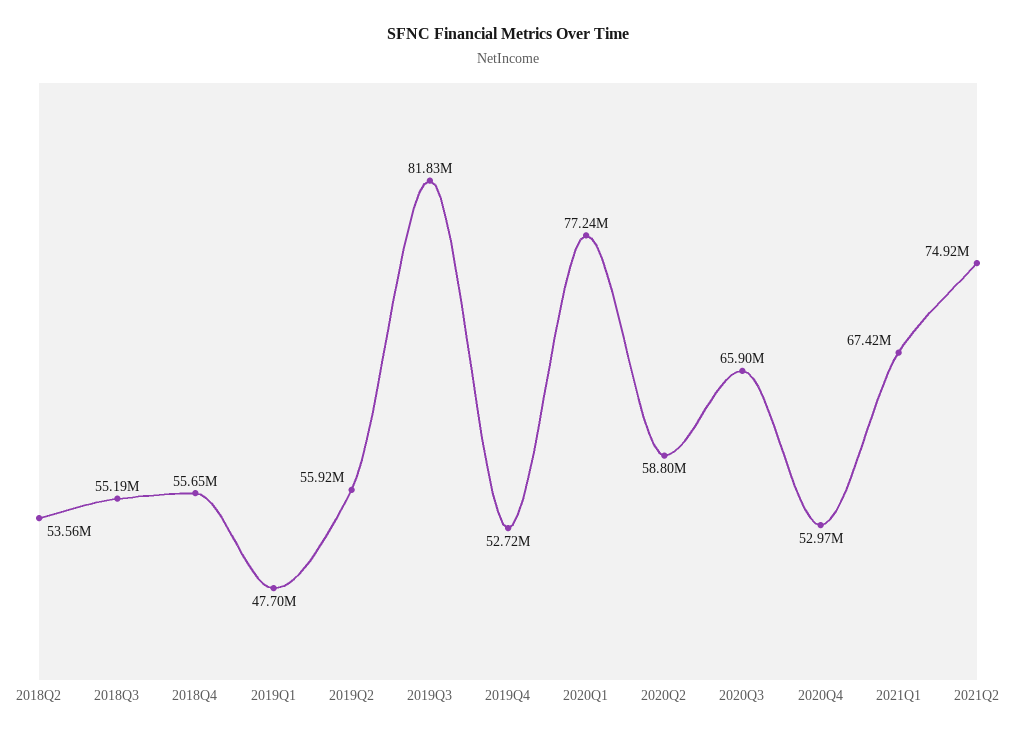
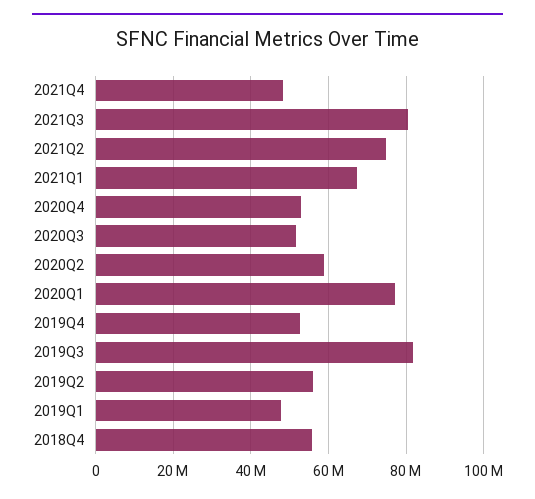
2018Q2: 53560000 -> none
2018Q3: 55190000 -> none
2020Q3: 65900000 -> 52000000
2021Q4: none -> 48000000
2021Q3: none -> 80000000

